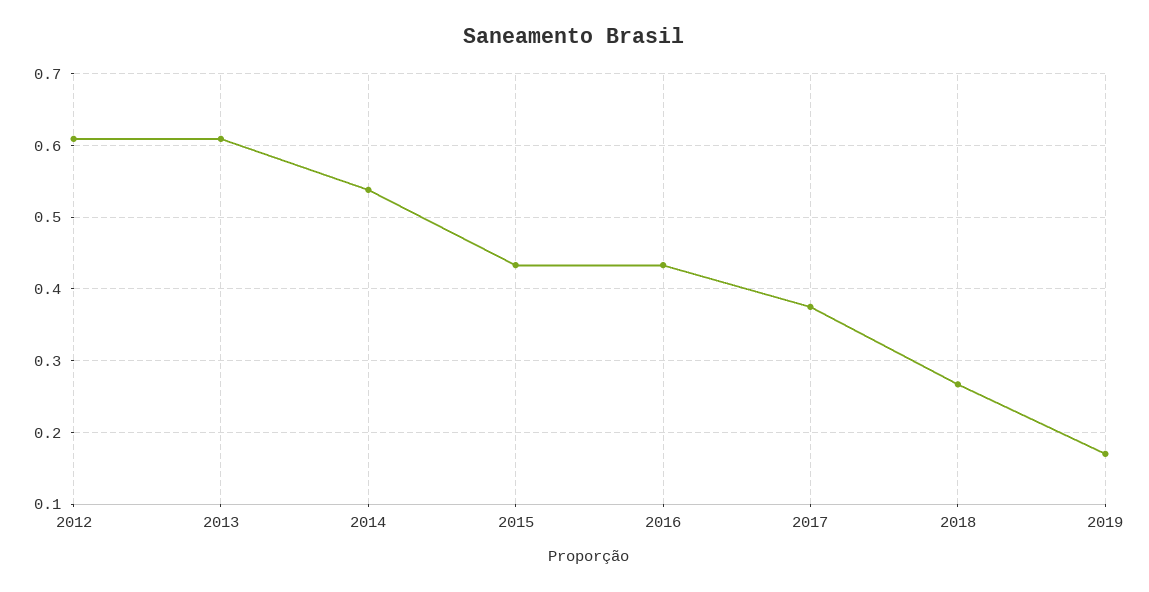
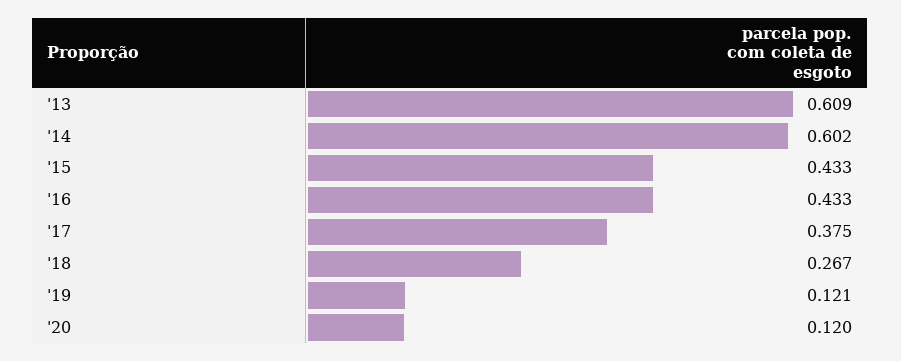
2012: 0.61 -> none
2014: 0.54 -> 0.602
2019: 0.17 -> 0.121
'20: none -> 0.12

